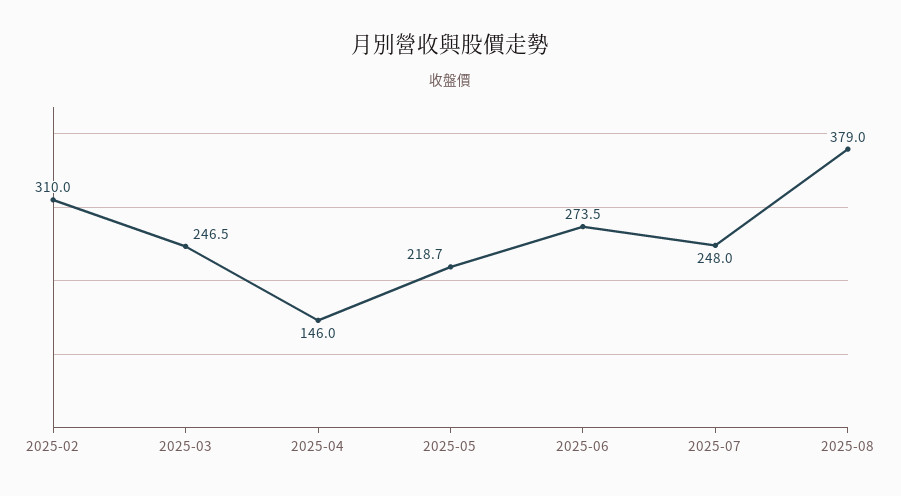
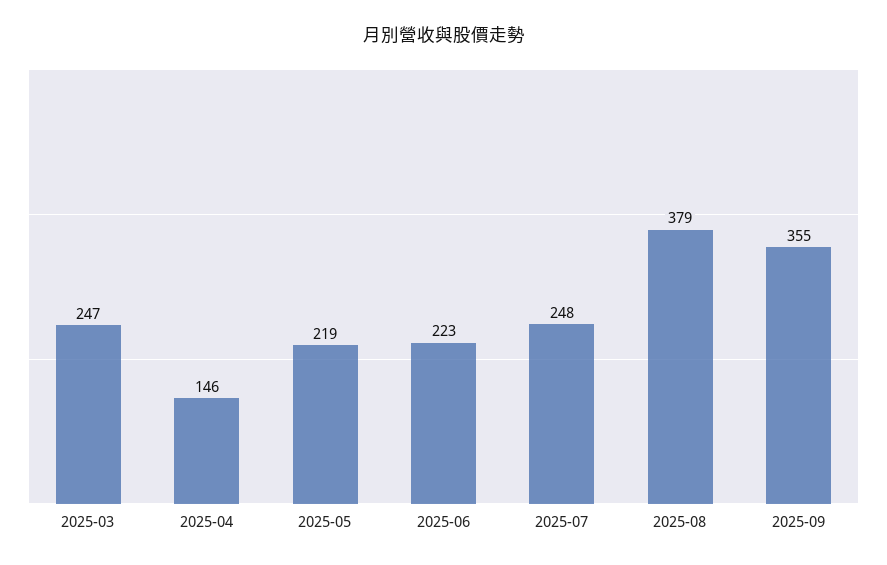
2025-02: 310 -> none
2025-06: 273.5 -> 223
2025-09: none -> 355

